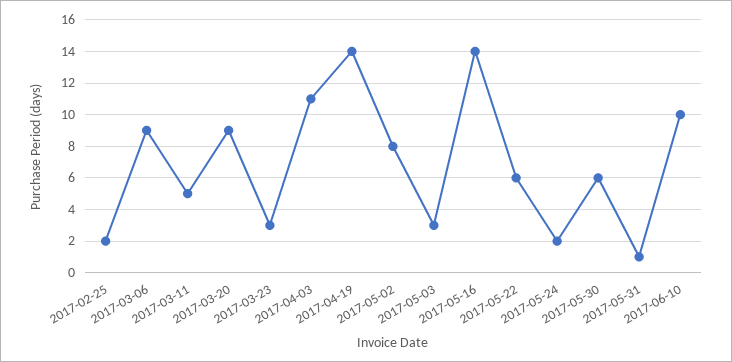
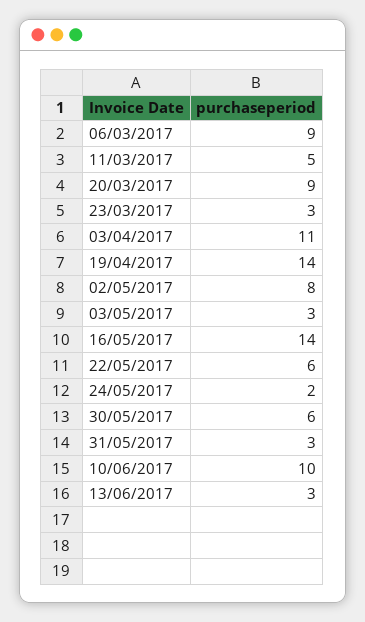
2017-02-25: 2 -> none
2017-05-31: 1 -> 3
13/06/2017: none -> 3

